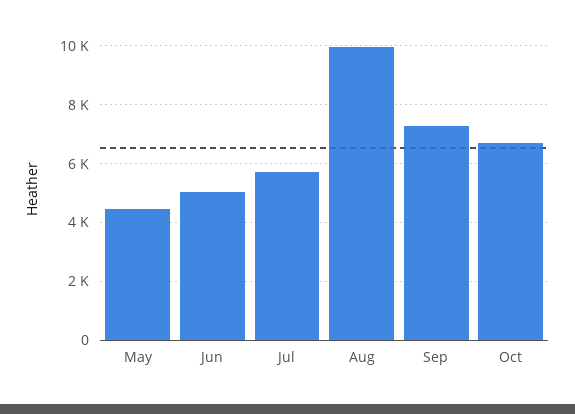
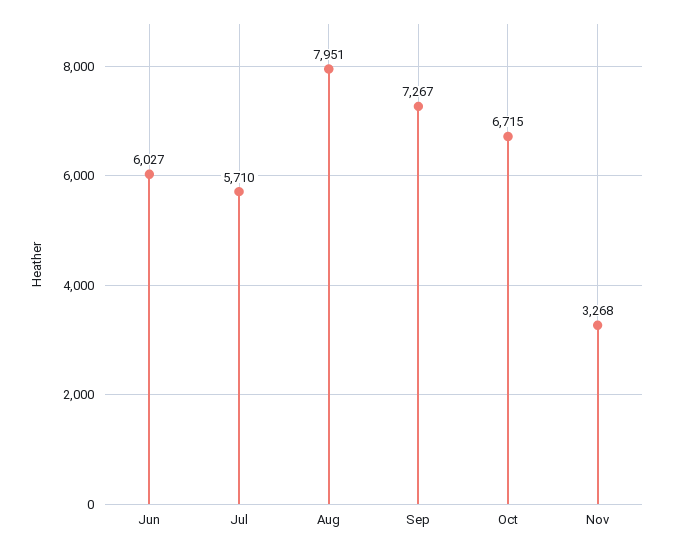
May: 4500 -> none
Jun: 5000 -> 6027
Aug: 10000 -> 7951
Nov: none -> 3268

